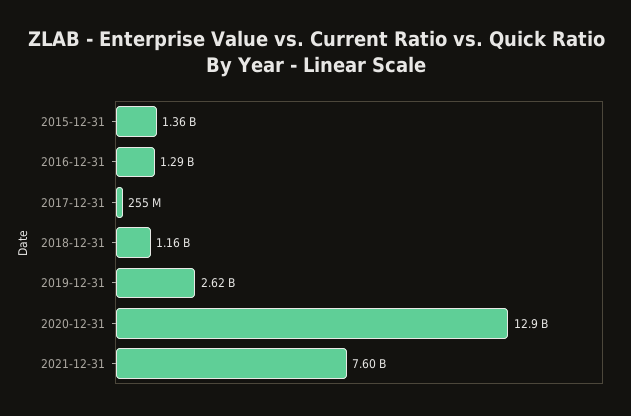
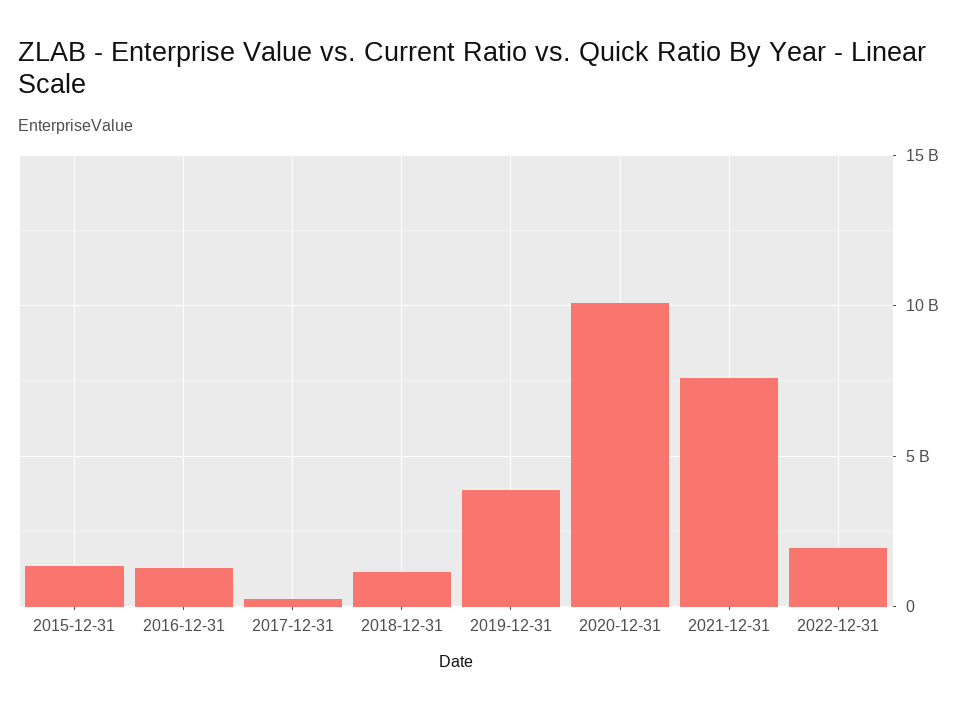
2019-12-31: 2620000000 -> 4000000000
2020-12-31: 12900000000 -> 10000000000
2022-12-31: none -> 2000000000

